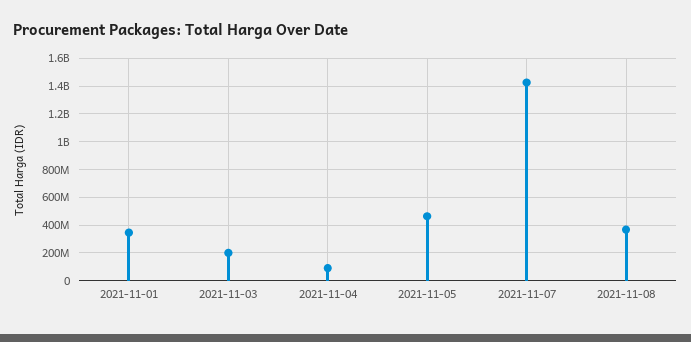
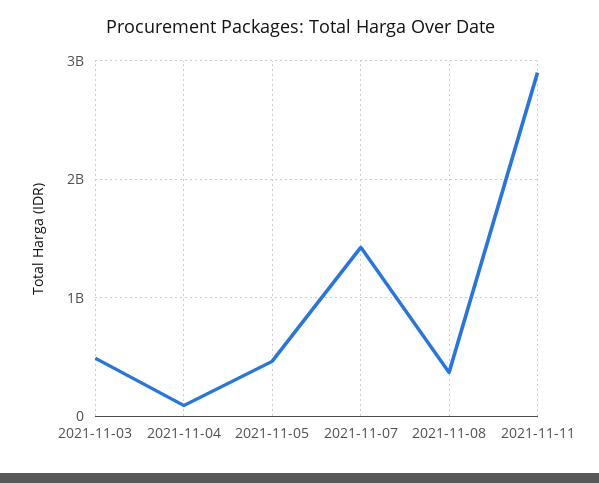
2021-11-01: 350000000 -> none
2021-11-03: 200000000 -> 500000000
2021-11-11: none -> 2900000000

